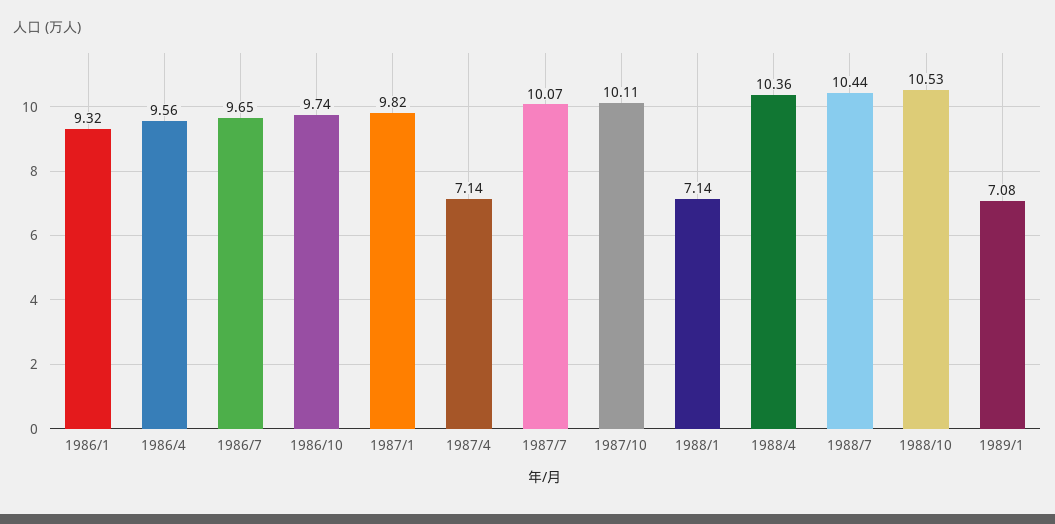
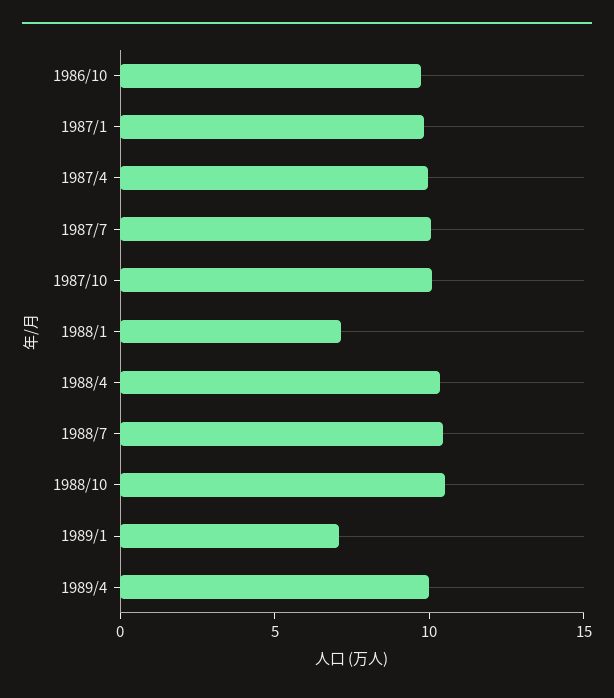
1986/1: 9.32 -> none
1986/4: 9.56 -> none
1986/7: 9.65 -> none
1987/4: 7.14 -> 10
1989/4: none -> 10

